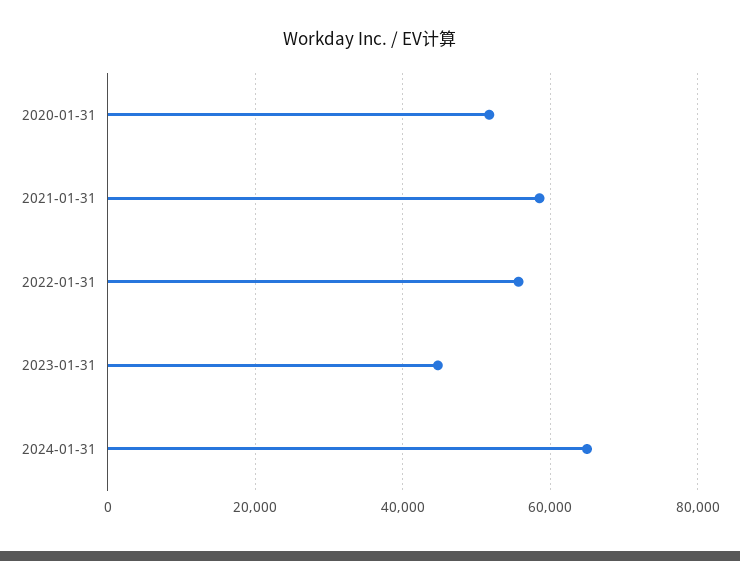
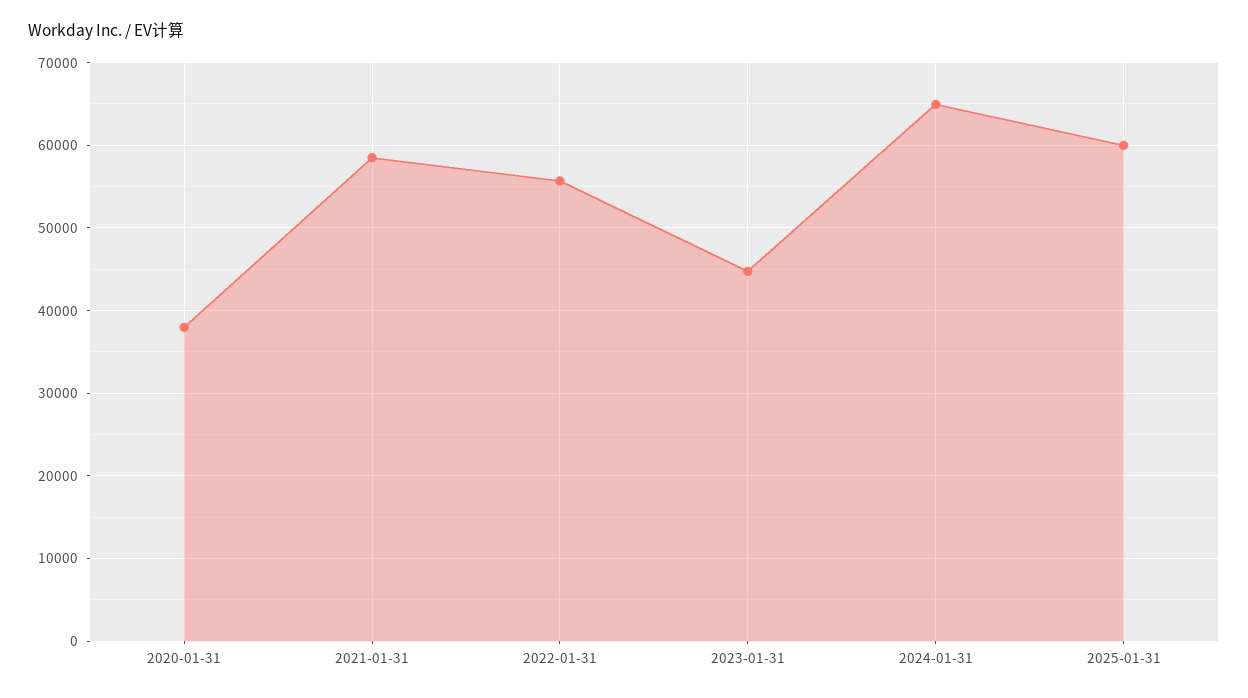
2020-01-31: 52000 -> 38000
2025-01-31: none -> 60000

